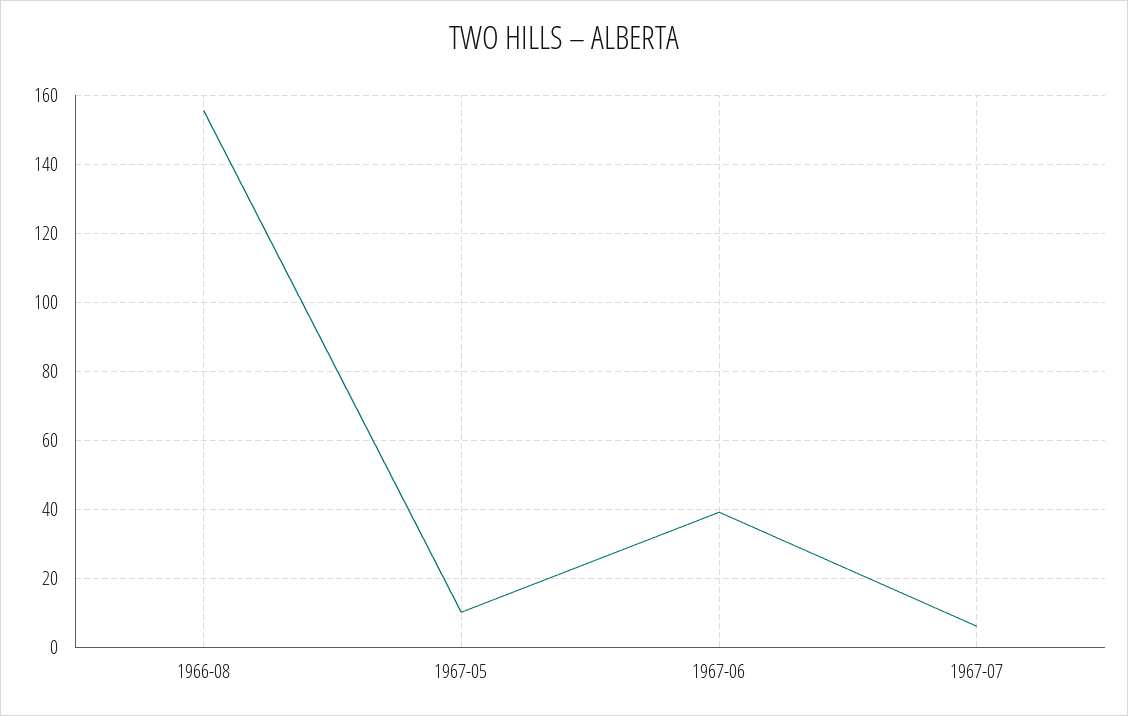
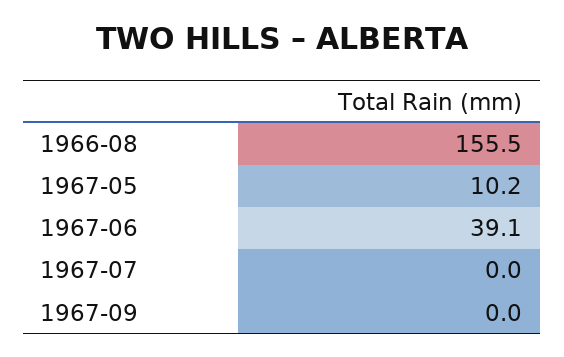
1967-07: 6 -> 0
1967-09: none -> 0

